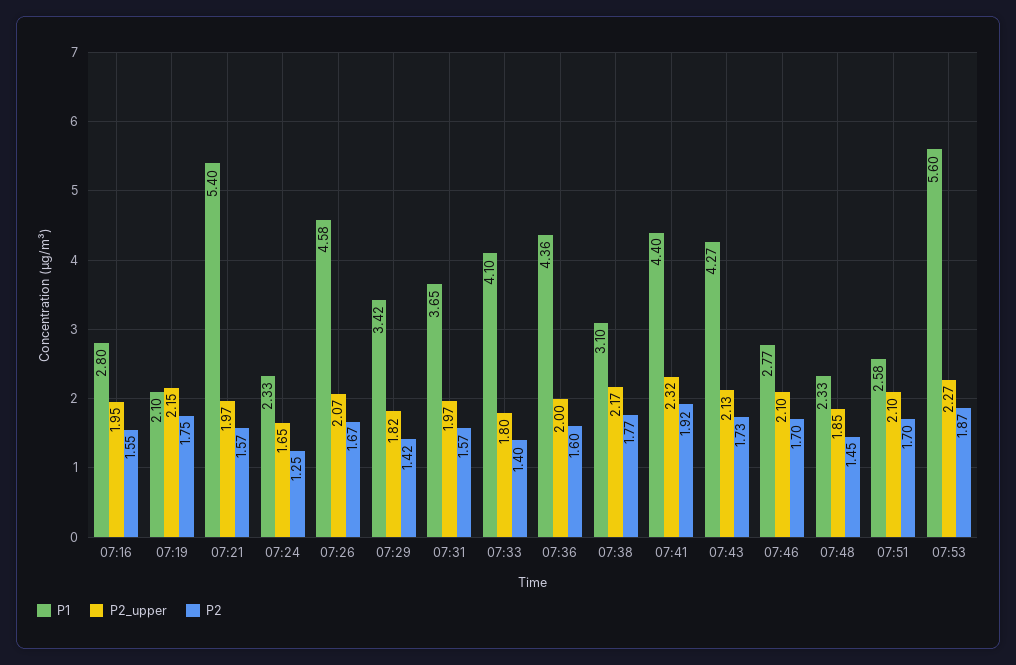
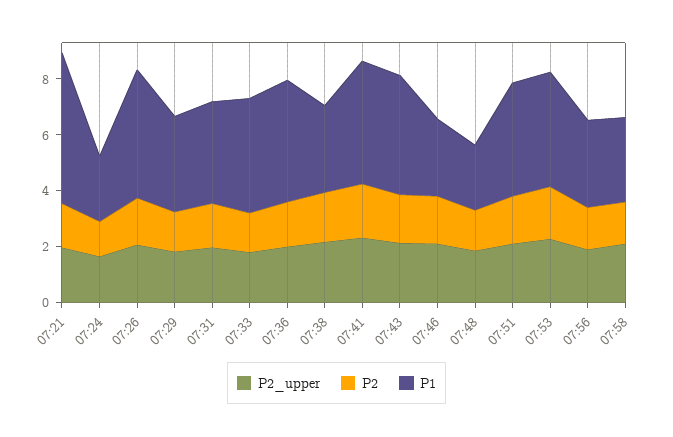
P1, 07:16: 2.8 -> none
P2_upper, 07:16: 1.95 -> none
P2, 07:16: 1.55 -> none
P1, 07:19: 2.1 -> none
P2_upper, 07:19: 2.15 -> none
P2, 07:19: 1.75 -> none
P1, 07:51: 2.58 -> 4
P1, 07:53: 5.6 -> 4
P2_upper, 07:56: none -> 2
P2, 07:56: none -> 1.5
P1, 07:56: none -> 3
P2_upper, 07:58: none -> 2
P2, 07:58: none -> 1.5
P1, 07:58: none -> 3

